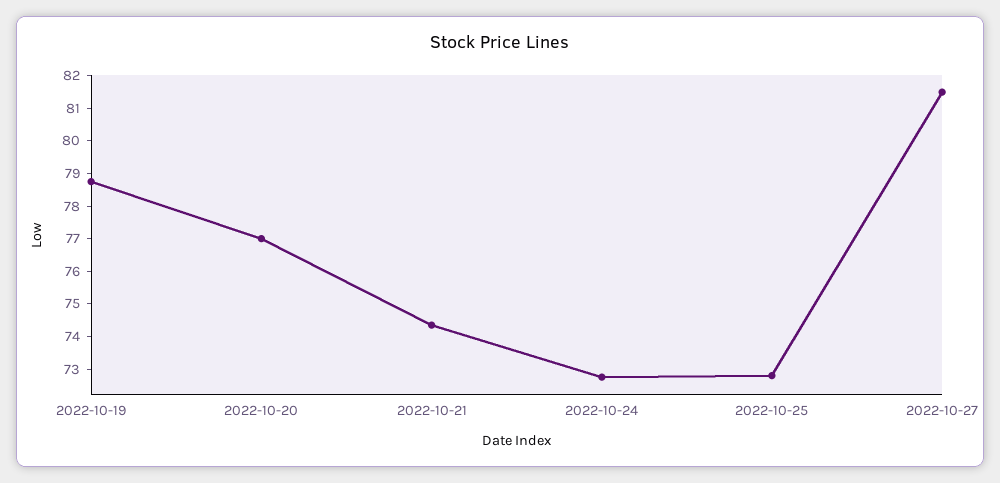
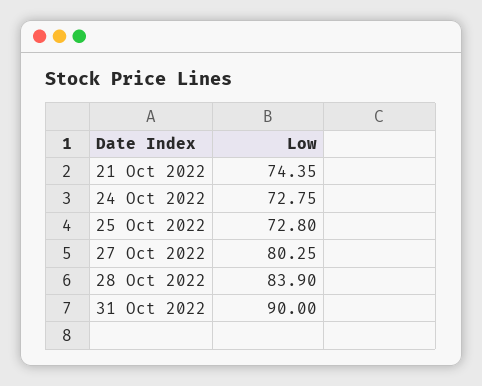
2022-10-19: 78.75 -> none
2022-10-20: 77 -> none
2022-10-27: 81.5 -> 80.25
28 Oct 2022: none -> 83.9
31 Oct 2022: none -> 90

